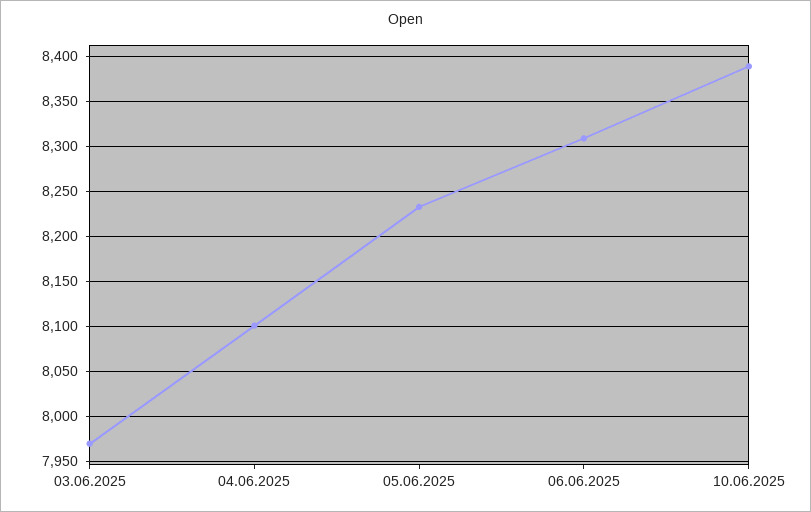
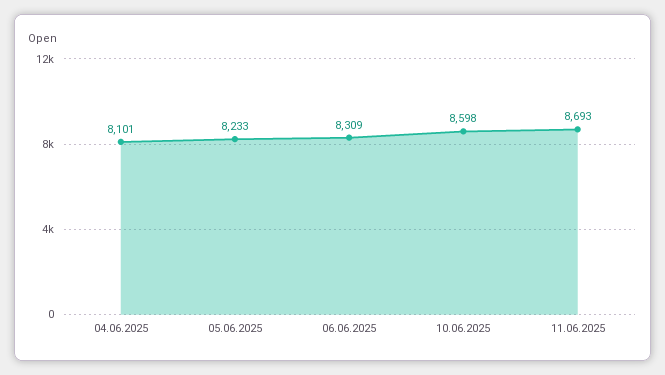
03.06.2025: 7970 -> none
10.06.2025: 8390 -> 8598
11.06.2025: none -> 8693

